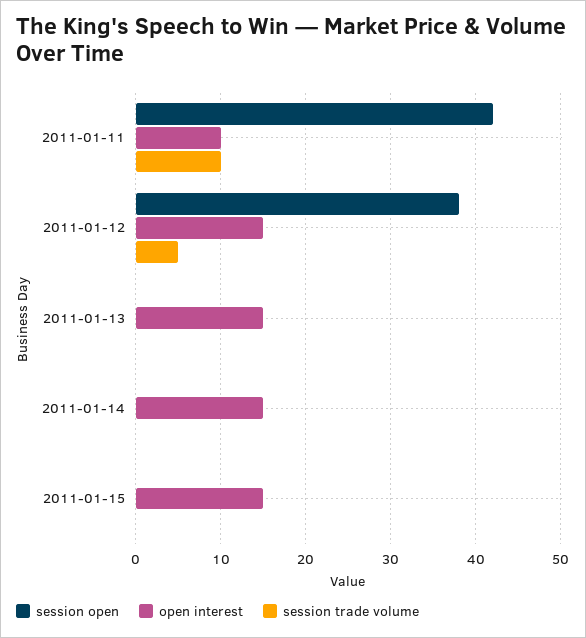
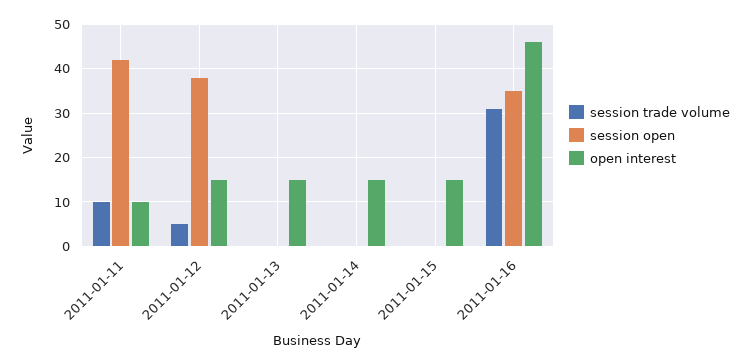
session trade volume, 2011-01-16: none -> 30
session open, 2011-01-16: none -> 35
open interest, 2011-01-16: none -> 45

